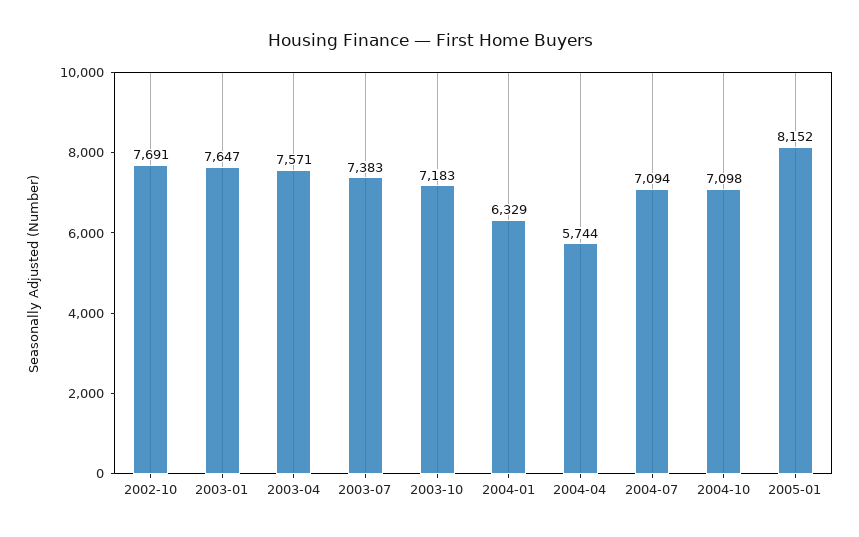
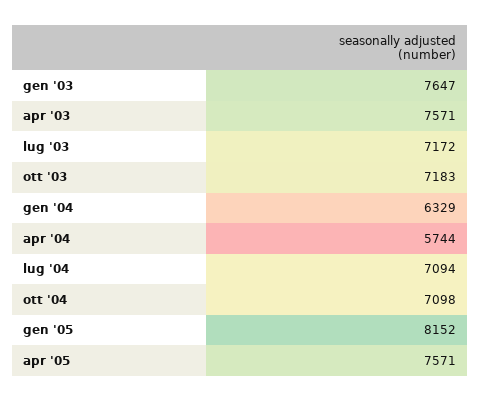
2002-10: 7691 -> none
2003-07: 7383 -> 7172
apr '05: none -> 7571

